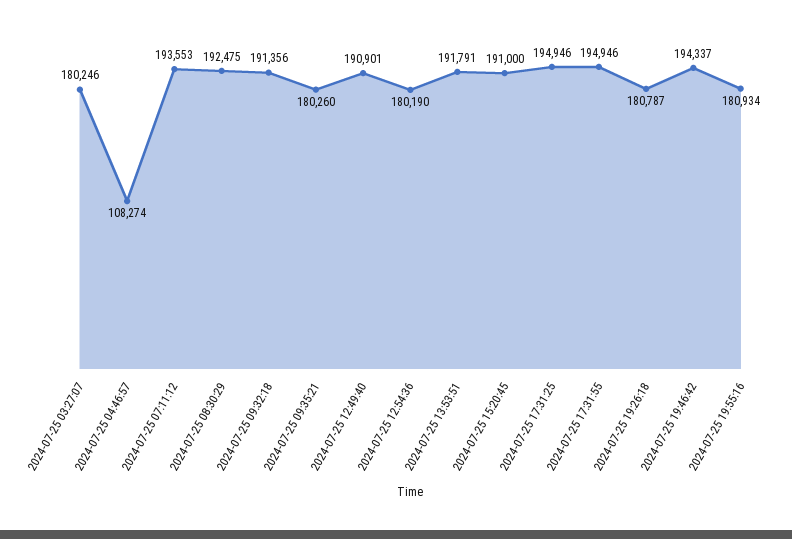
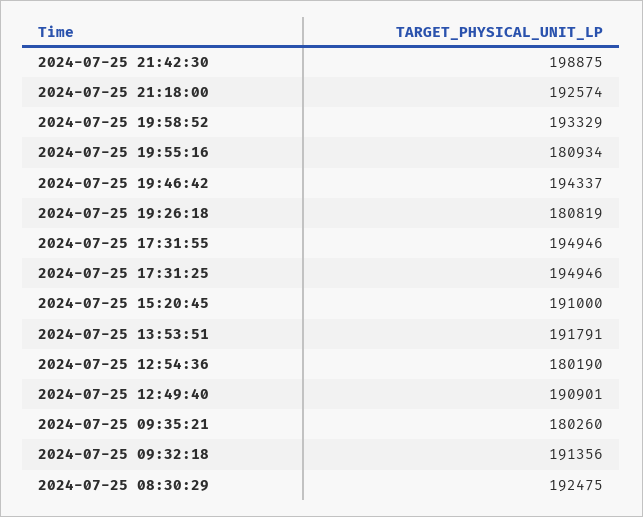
2024-07-25 03:27:07: 180246 -> none
2024-07-25 04:46:57: 108274 -> none
2024-07-25 07:11:12: 193553 -> none
2024-07-25 19:26:18: 180787 -> 180819
2024-07-25 21:42:30: none -> 198875
2024-07-25 21:18:00: none -> 192574
2024-07-25 19:58:52: none -> 193329

